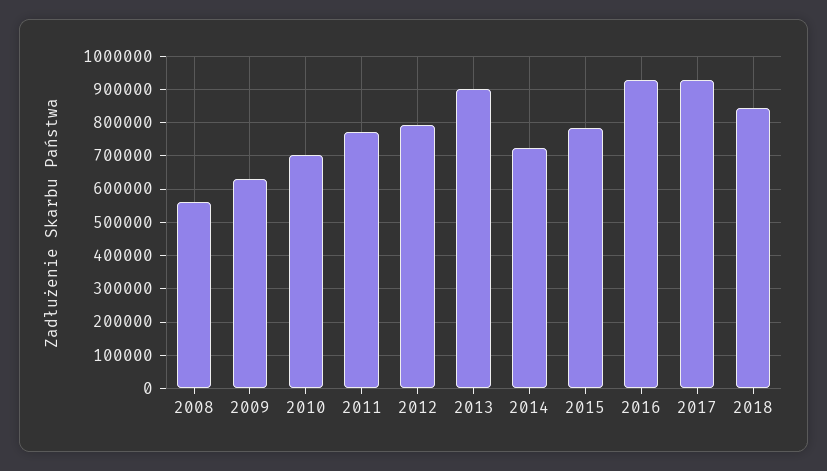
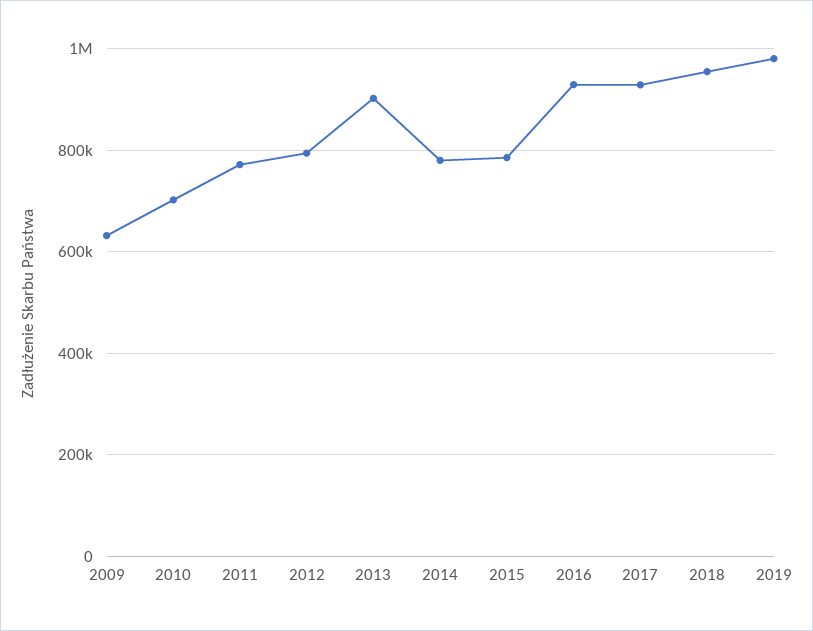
2008: 560000 -> none
2014: 720000 -> 780000
2018: 840000 -> 960000
2019: none -> 980000

